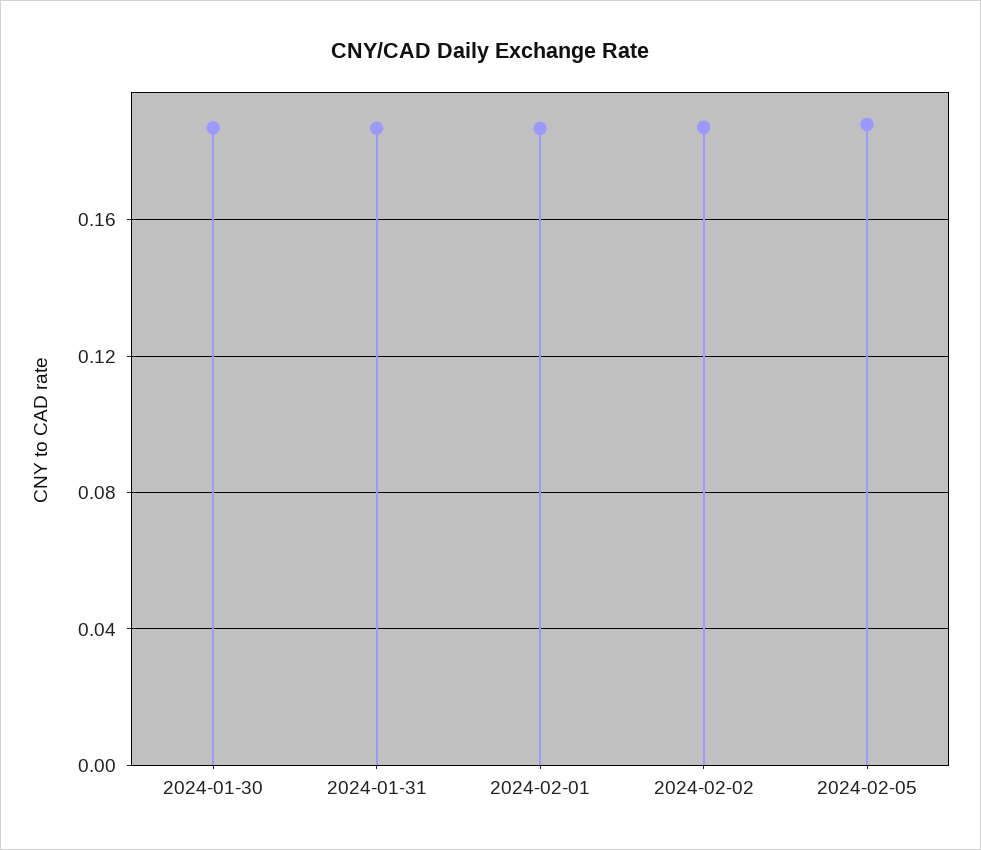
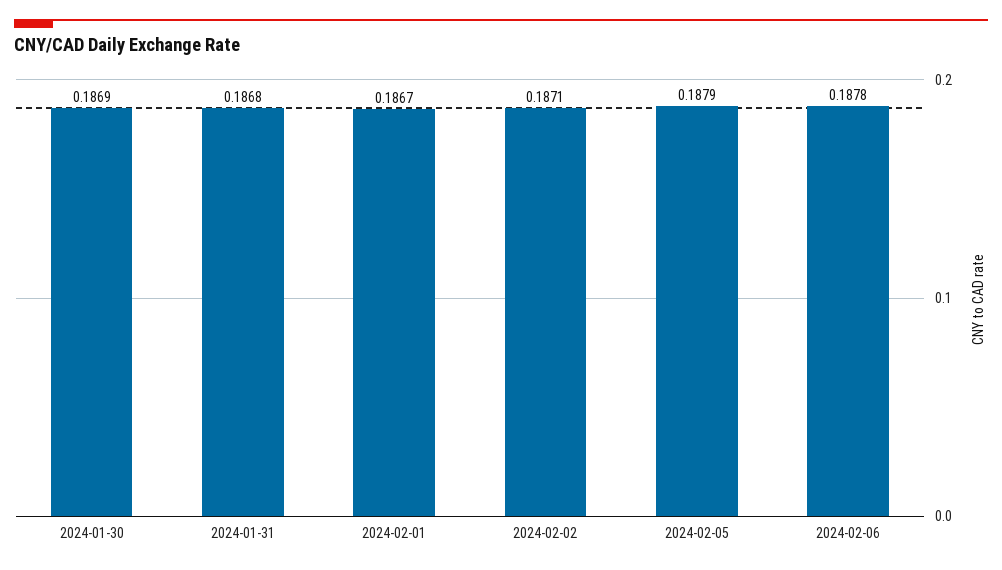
2024-02-06: none -> 0.1878

